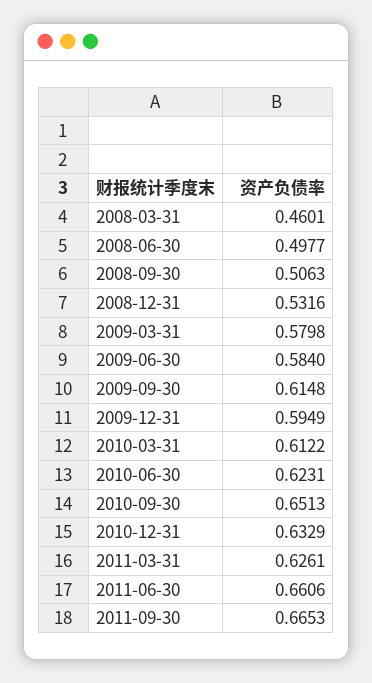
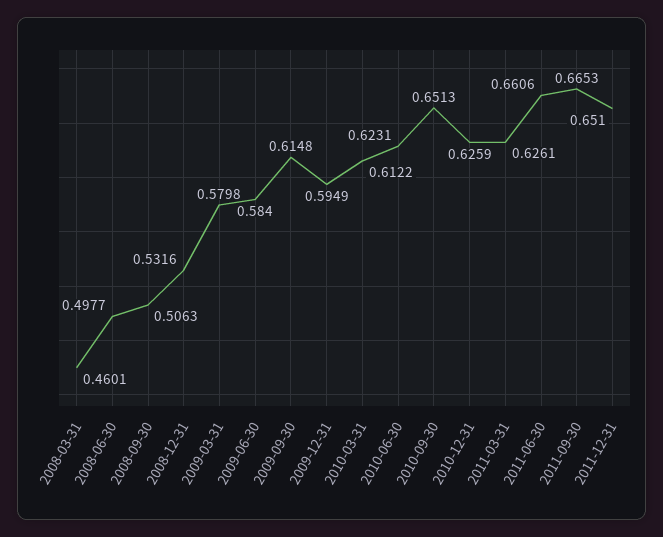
2010-12-31: 0.6329 -> 0.6259
2011-12-31: none -> 0.651

